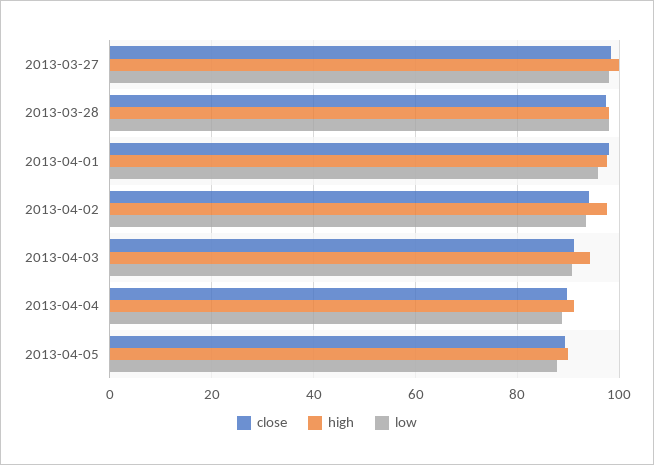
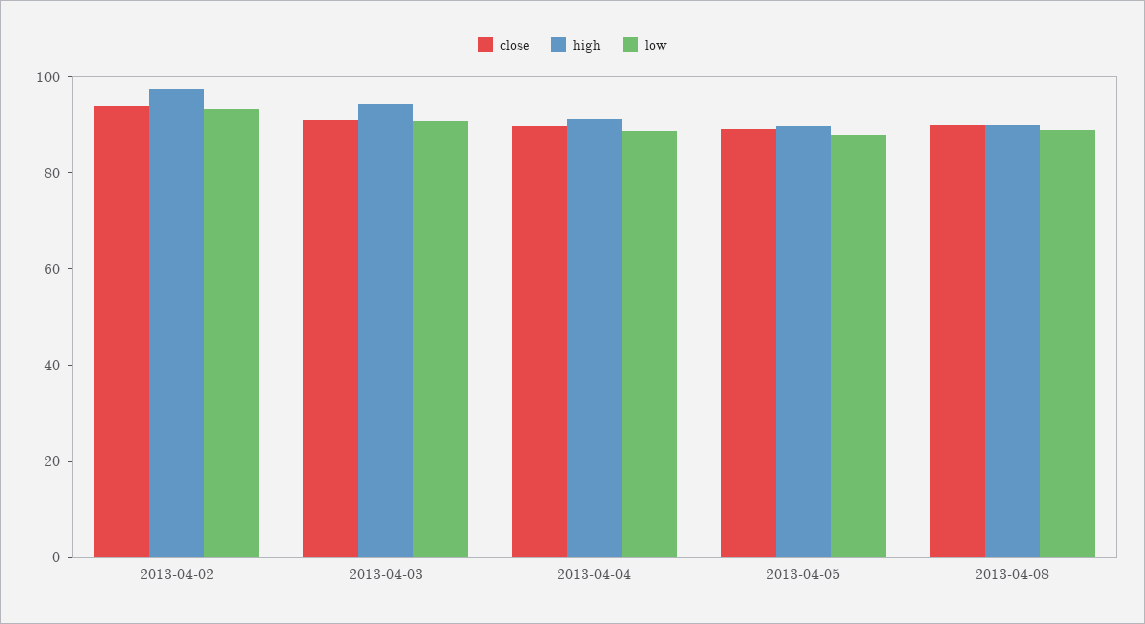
close, 2013-03-27: 98 -> none
high, 2013-03-27: 100 -> none
low, 2013-03-27: 98 -> none
close, 2013-03-28: 98 -> none
high, 2013-03-28: 98 -> none
low, 2013-03-28: 98 -> none
close, 2013-04-01: 98 -> none
high, 2013-04-01: 98 -> none
low, 2013-04-01: 96 -> none
close, 2013-04-08: none -> 90
high, 2013-04-08: none -> 90
low, 2013-04-08: none -> 90

